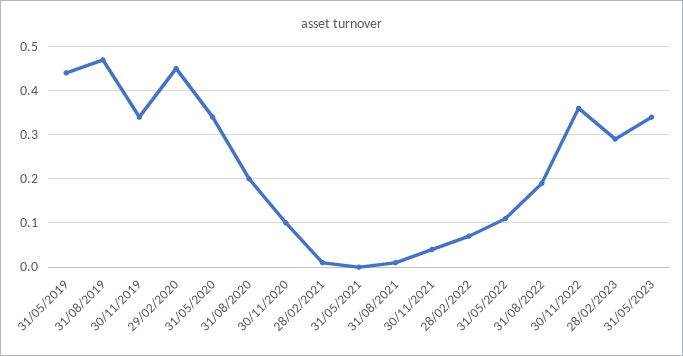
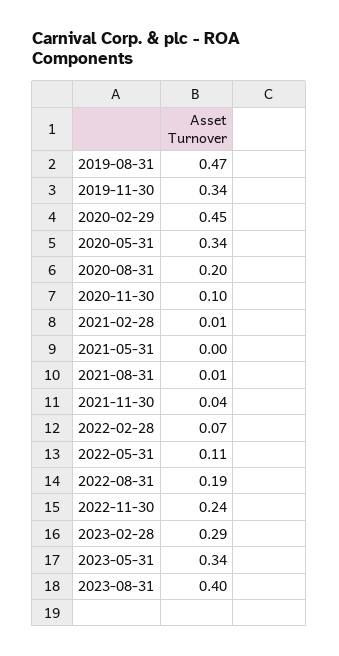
31/05/2019: 0.45 -> none
30/11/2022: 0.35 -> 0.24
2023-08-31: none -> 0.4

